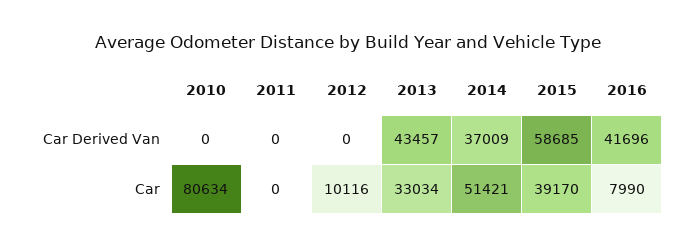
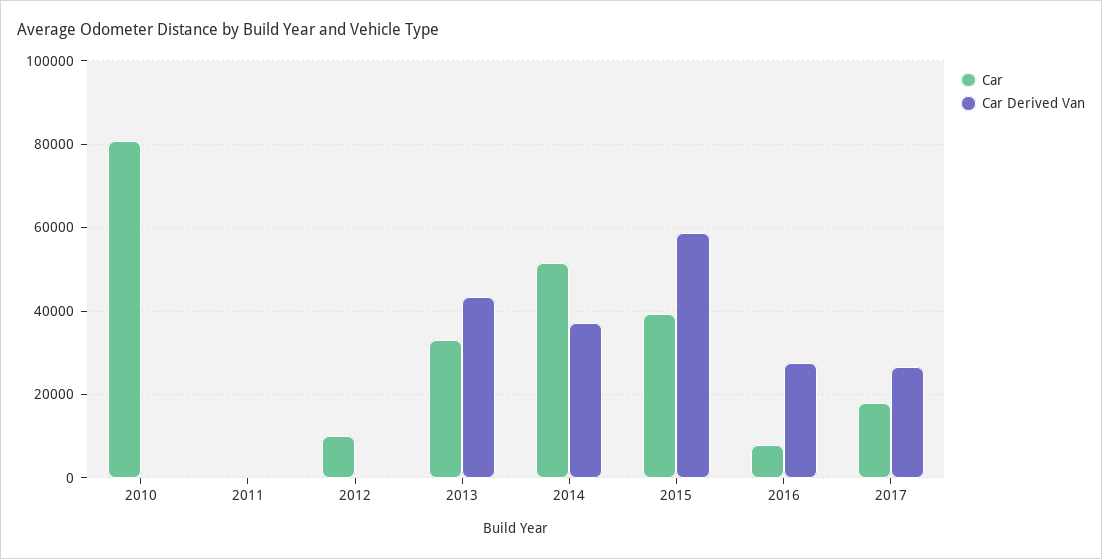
Car Derived Van, 2016: 41696 -> 28000
Car, 2017: none -> 18000
Car Derived Van, 2017: none -> 26000

